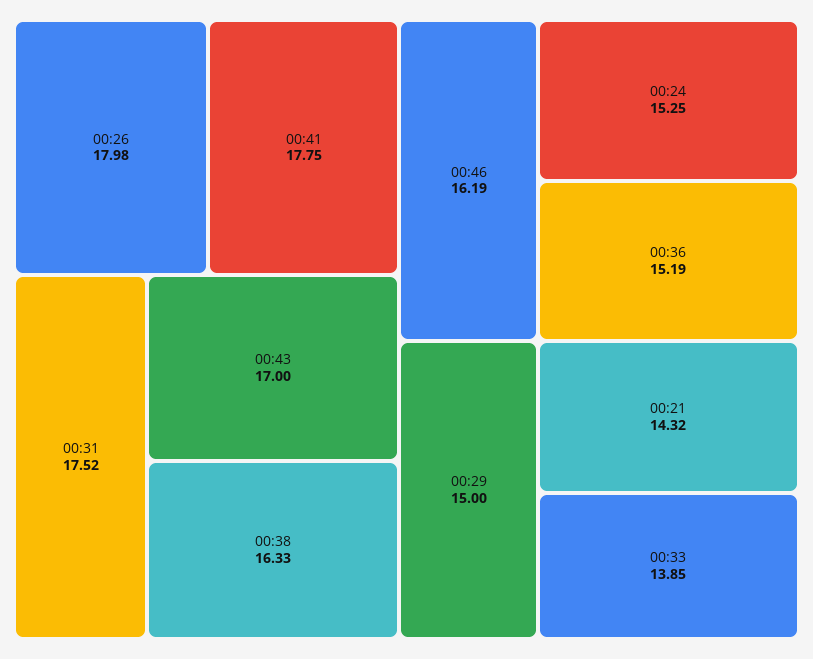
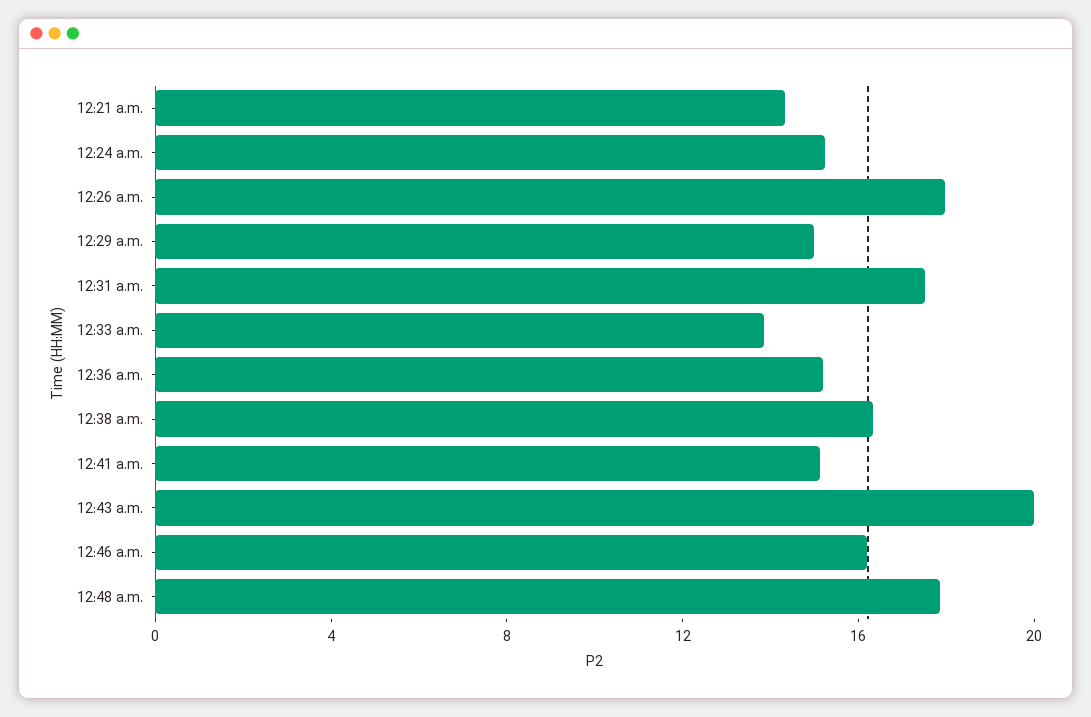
00:41: 17.75 -> 15
00:43: 17 -> 20
12:48 a.m.: none -> 18

